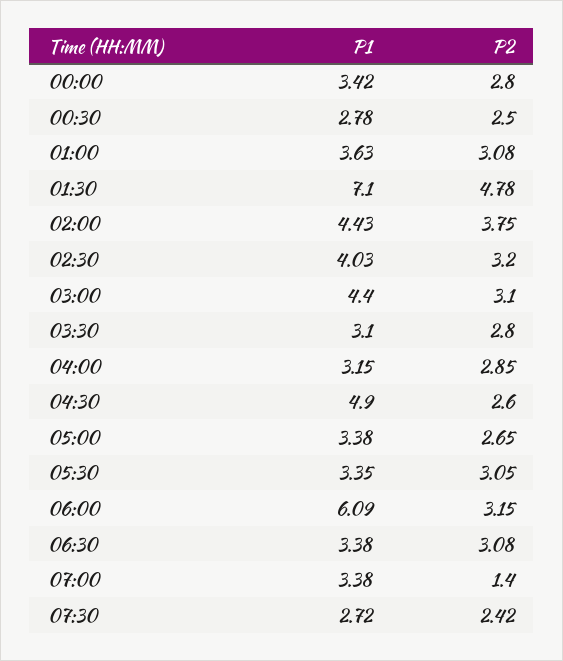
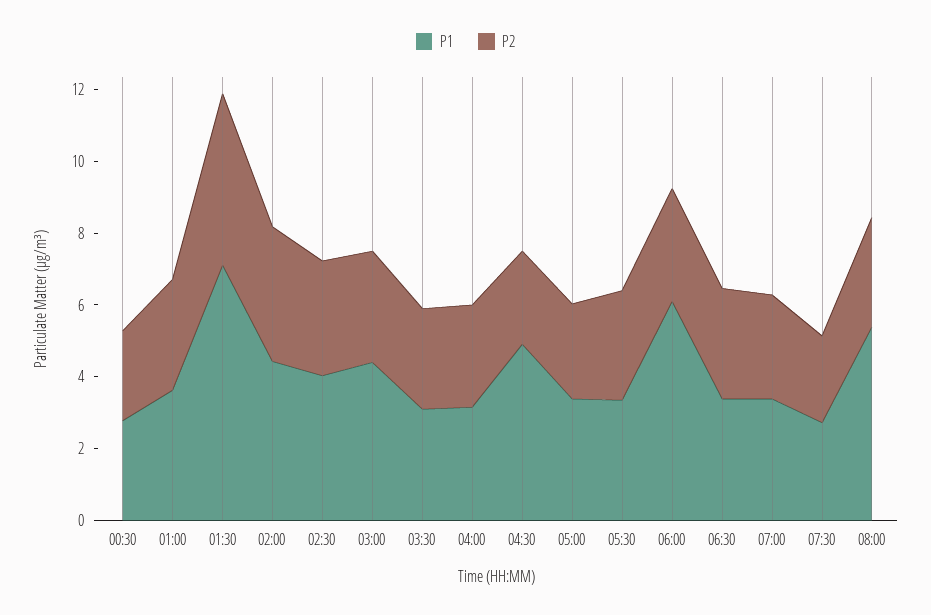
P1, 00:00: 3.42 -> none
P2, 00:00: 2.8 -> none
P2, 07:00: 1.4 -> 3
P1, 08:00: none -> 5.5
P2, 08:00: none -> 3

